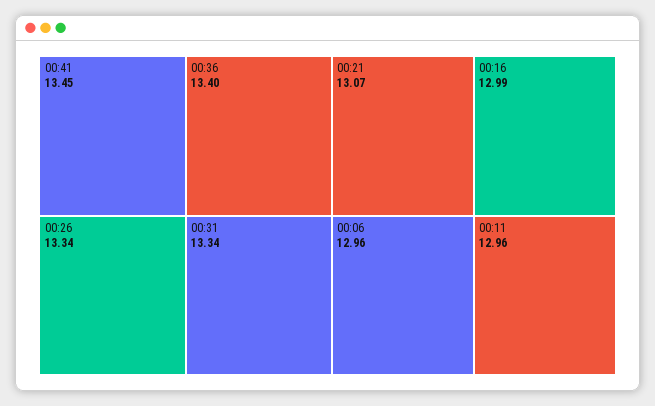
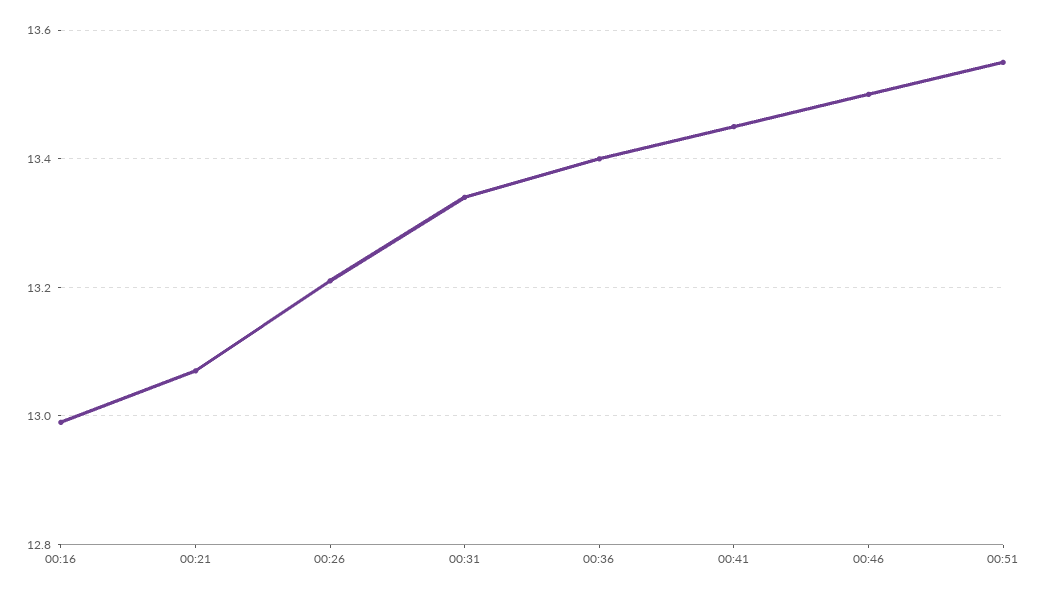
00:26: 13.34 -> 13.2
00:06: 12.96 -> none
00:11: 12.96 -> none
00:46: none -> 13.5
00:51: none -> 13.55

